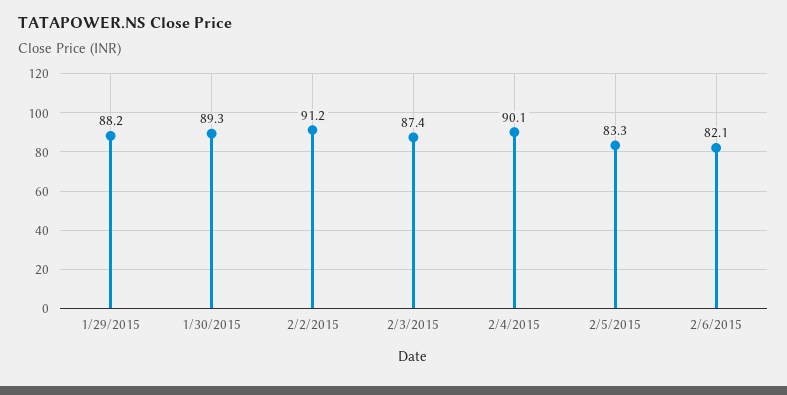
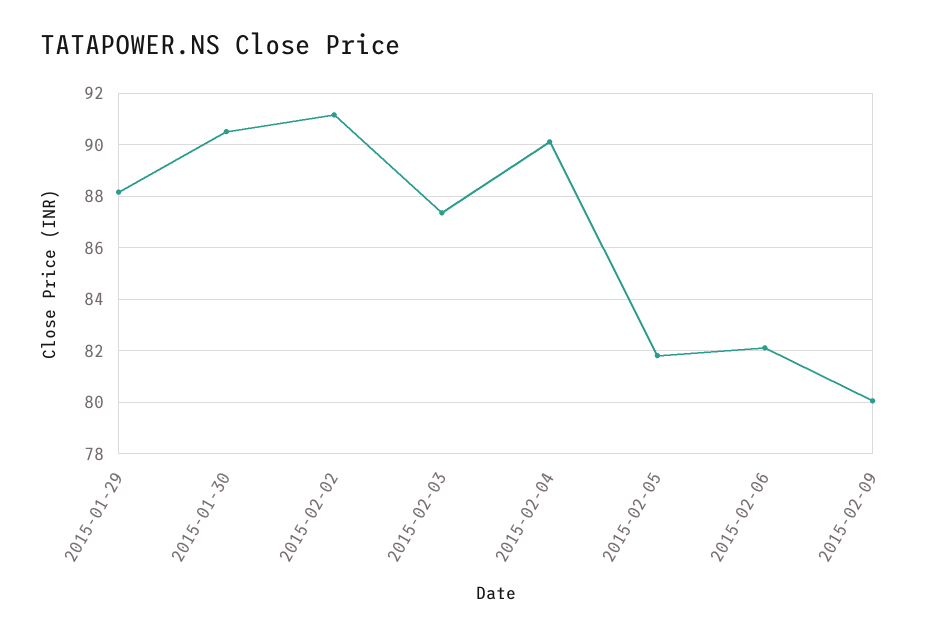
1/30/2015: 89.3 -> 90.5
2/5/2015: 83.3 -> 81.75
2015-02-09: none -> 80

